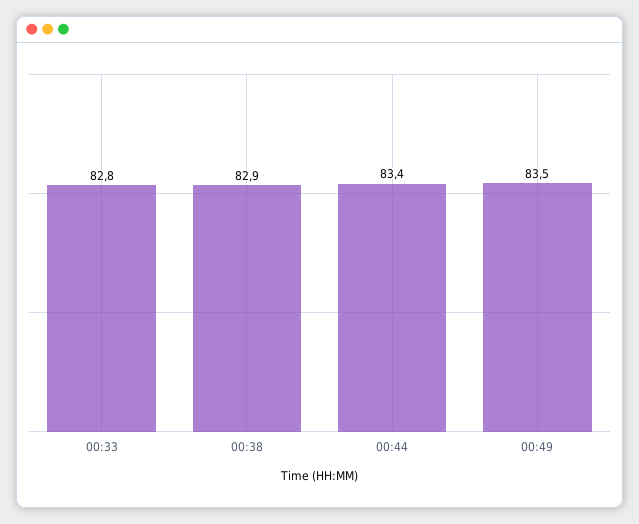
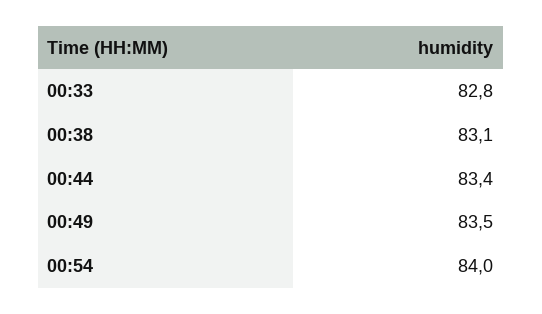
00:38: 82.9 -> 83.1
00:54: none -> 84

